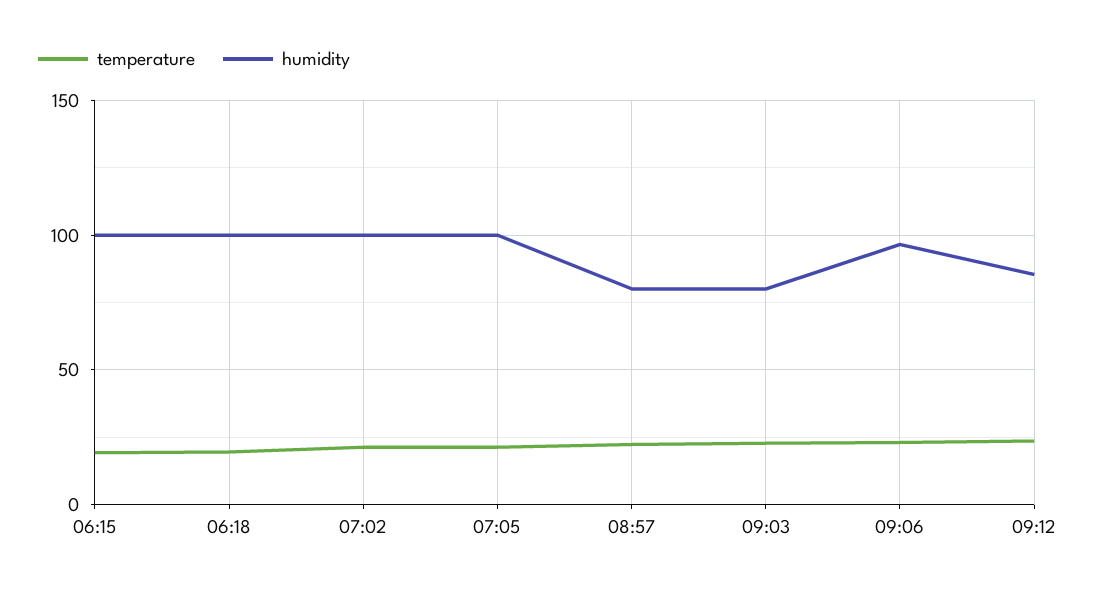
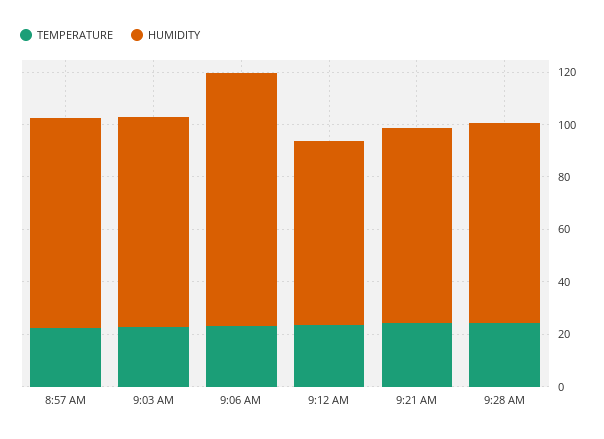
temperature, 06:15: 20 -> none
humidity, 06:15: 100 -> none
temperature, 06:18: 20 -> none
humidity, 06:18: 100 -> none
temperature, 07:02: 20 -> none
humidity, 07:02: 100 -> none
temperature, 07:05: 20 -> none
humidity, 07:05: 100 -> none
humidity, 09:12: 85 -> 70
temperature, 9:21 AM: none -> 25
humidity, 9:21 AM: none -> 75
temperature, 9:28 AM: none -> 25
humidity, 9:28 AM: none -> 75

